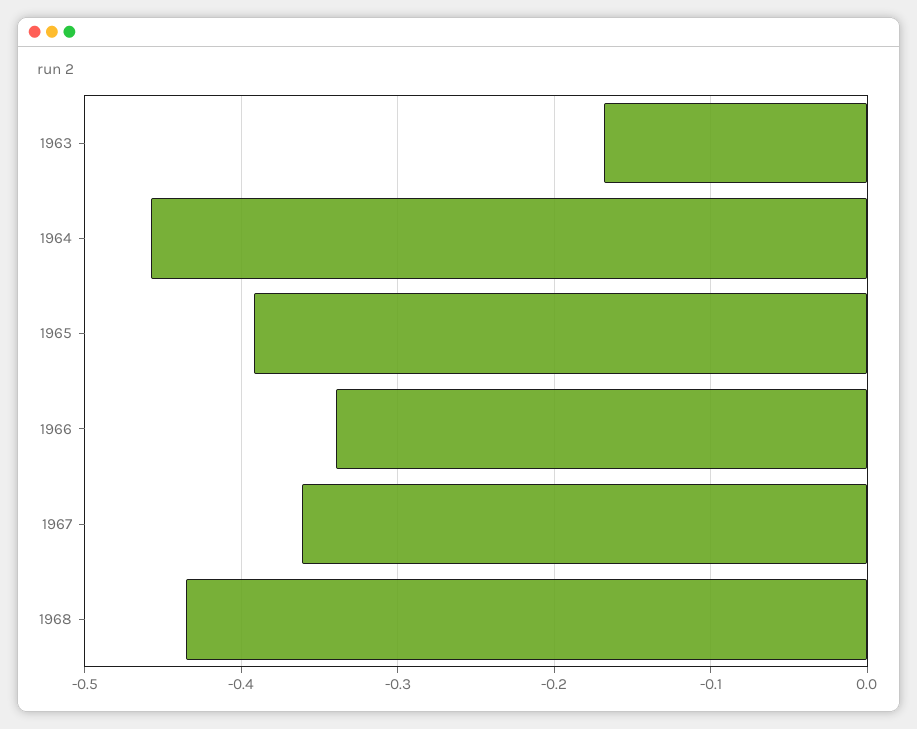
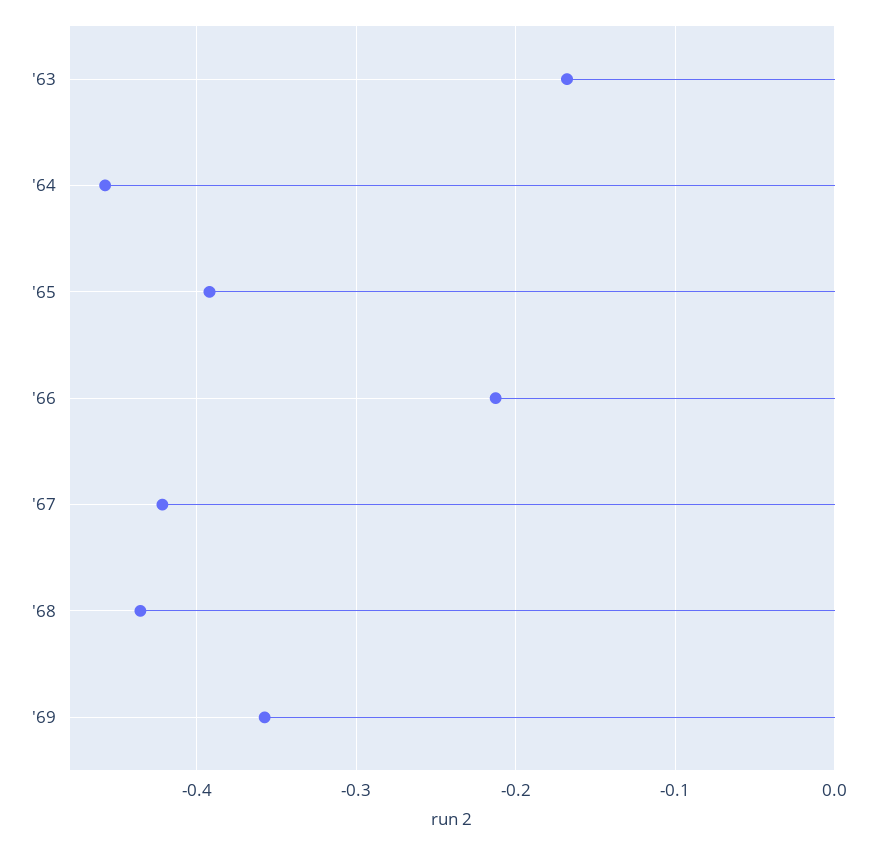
1966: -0.34 -> -0.21
1967: -0.36 -> -0.42
'69: none -> -0.36

